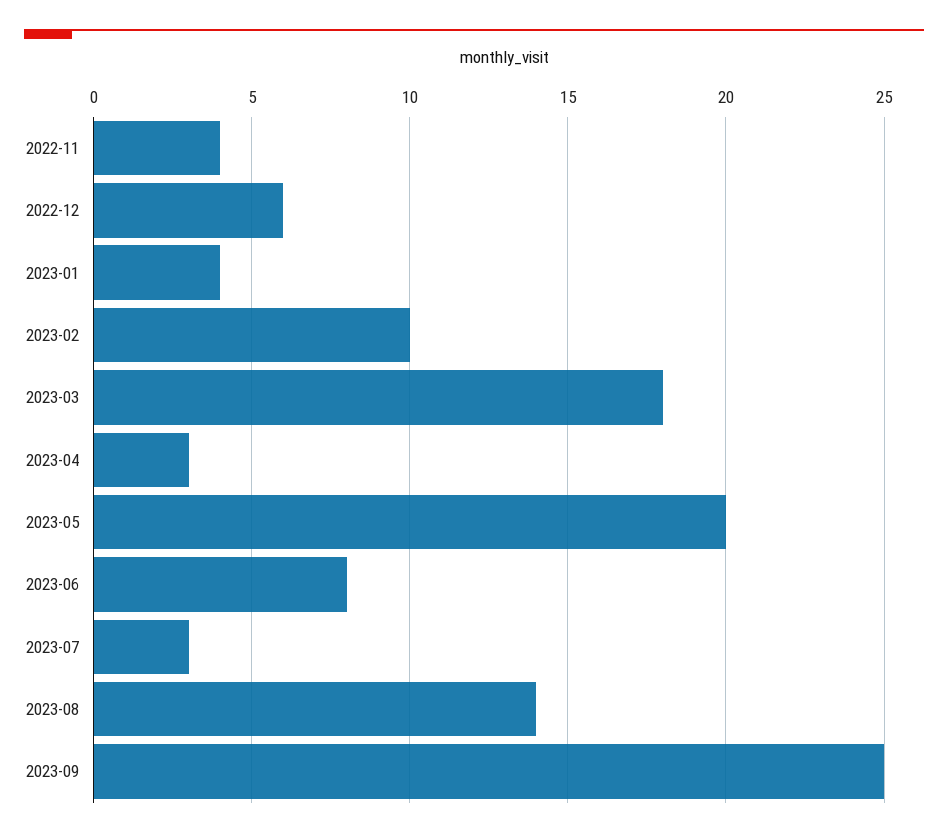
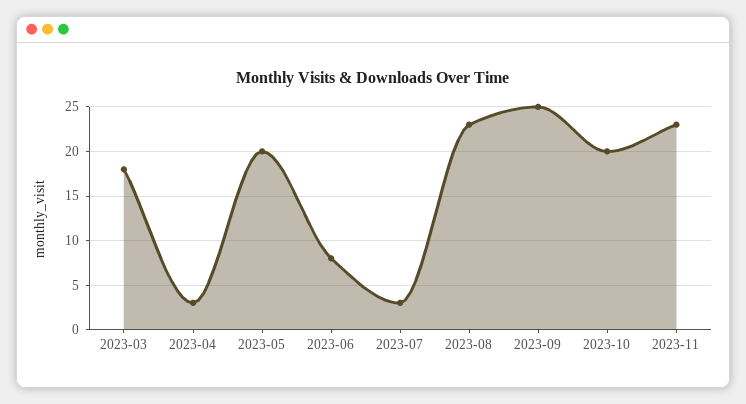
2022-11: 4 -> none
2022-12: 6 -> none
2023-01: 4 -> none
2023-02: 10 -> none
2023-08: 14 -> 23
2023-10: none -> 20
2023-11: none -> 23

